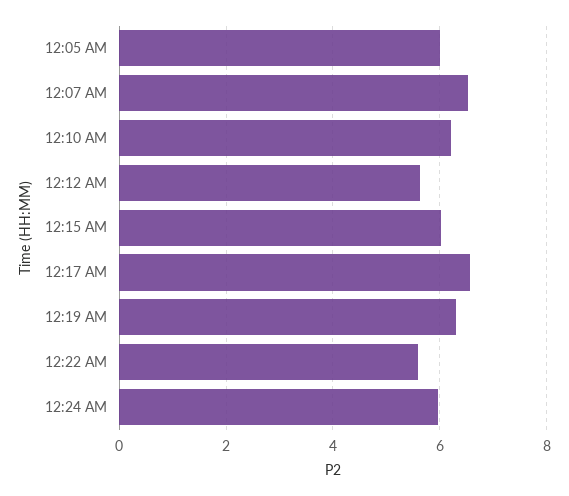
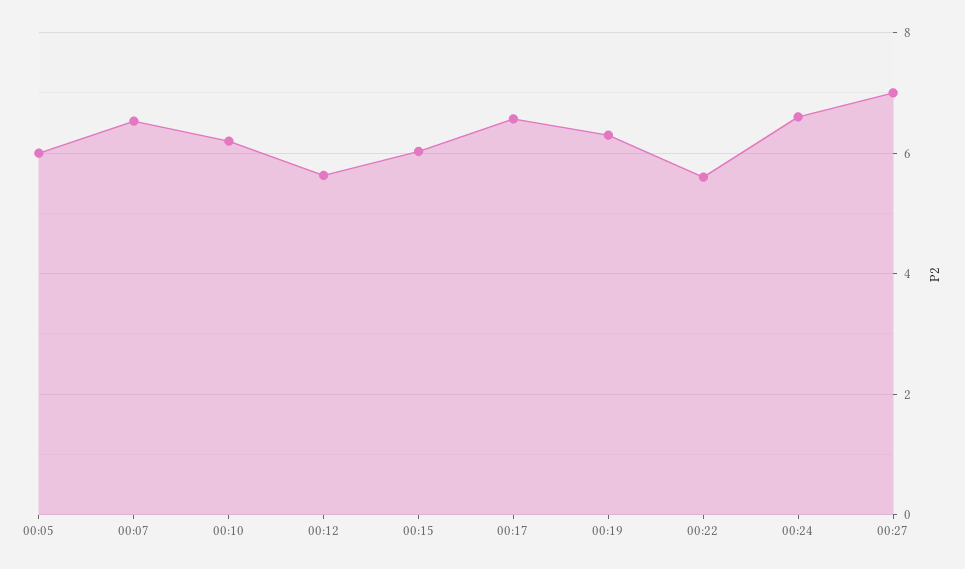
12:24 AM: 6 -> 6.6
00:27: none -> 7

